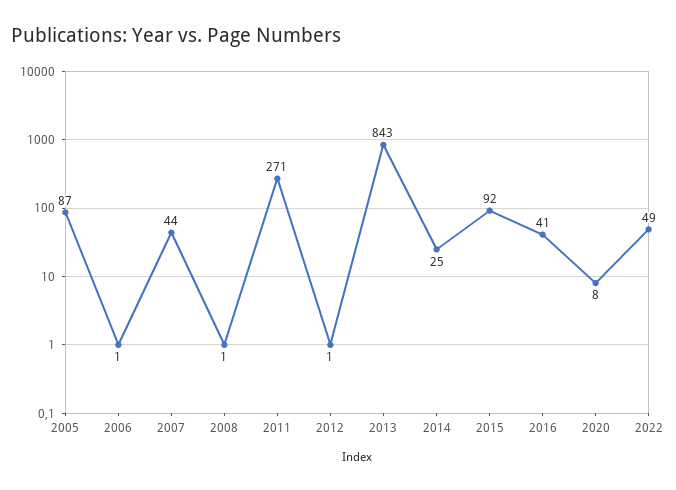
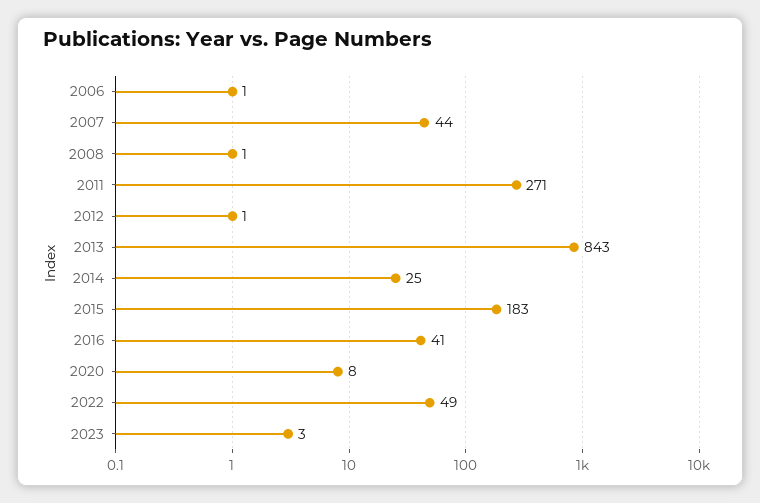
2005: 87 -> none
2015: 92 -> 183
2023: none -> 3

